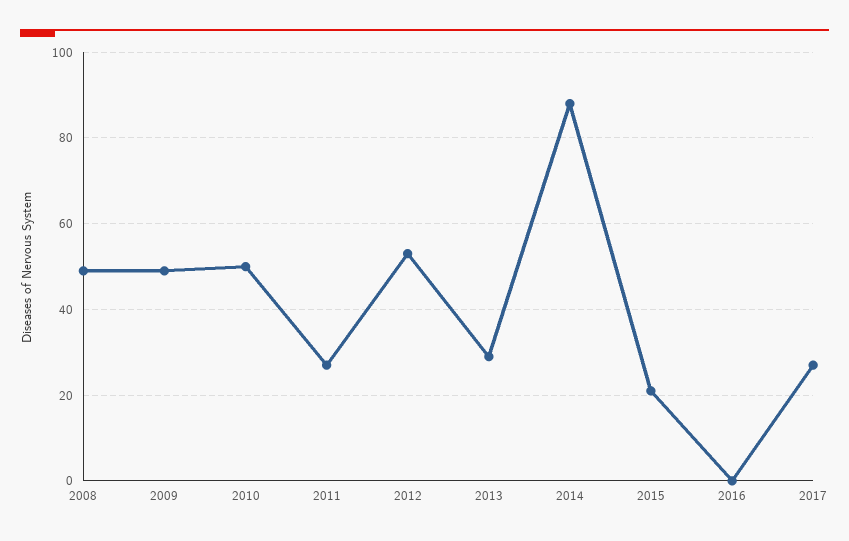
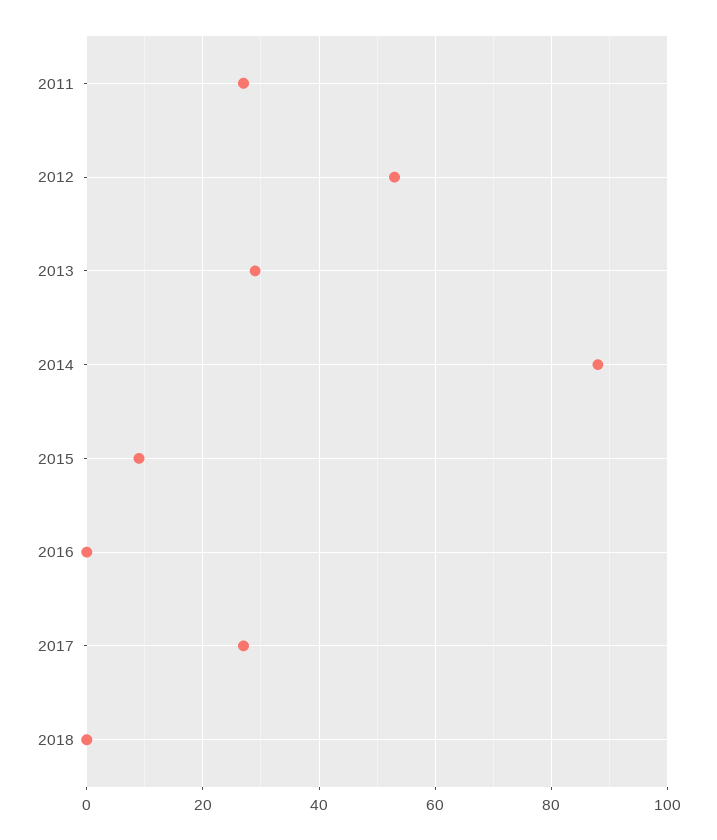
2008: 50 -> none
2009: 50 -> none
2010: 50 -> none
2015: 20 -> 10
2018: none -> 0

